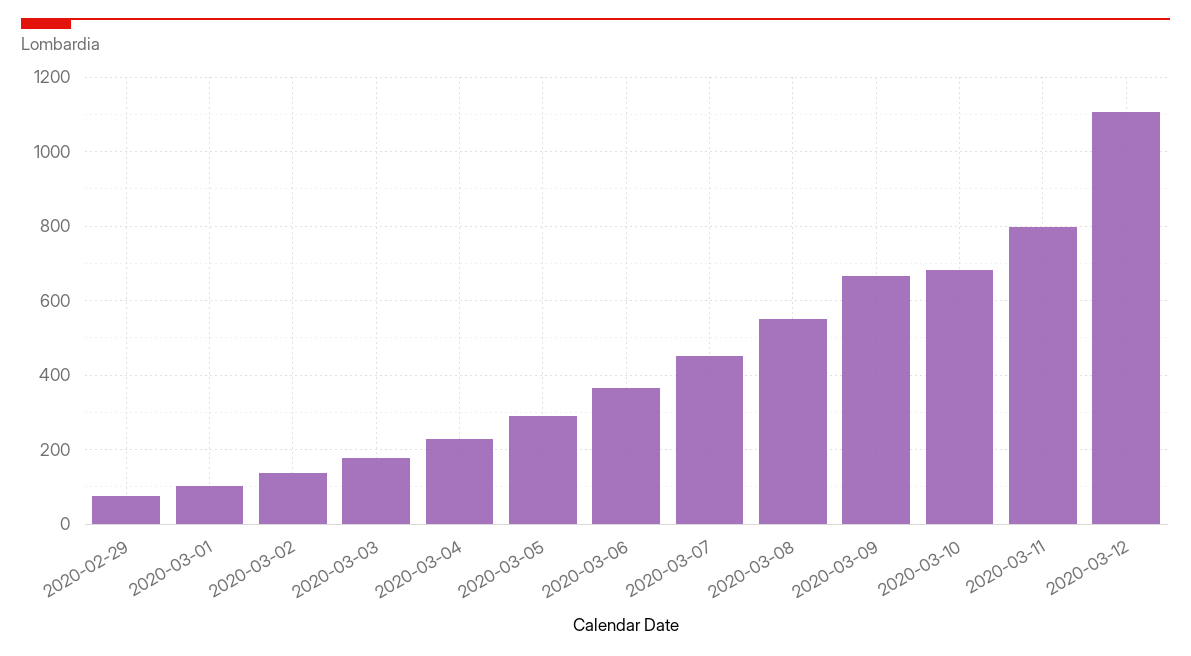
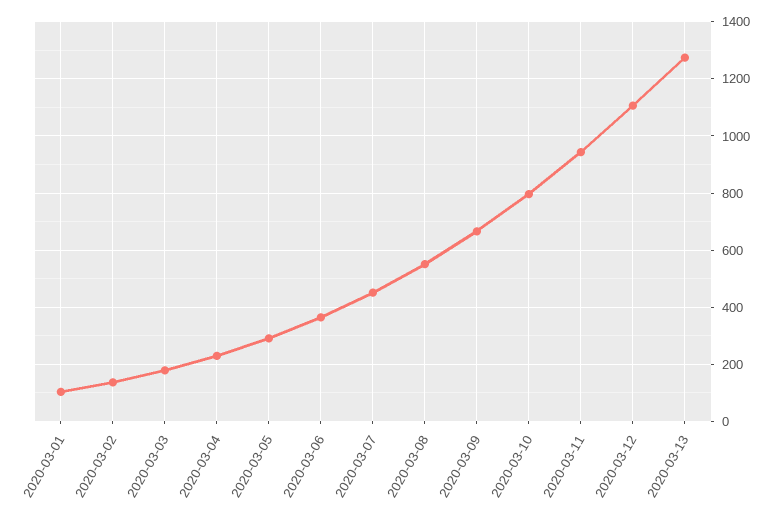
2020-02-29: 80 -> none
2020-03-10: 680 -> 800
2020-03-11: 800 -> 950
2020-03-13: none -> 1275

